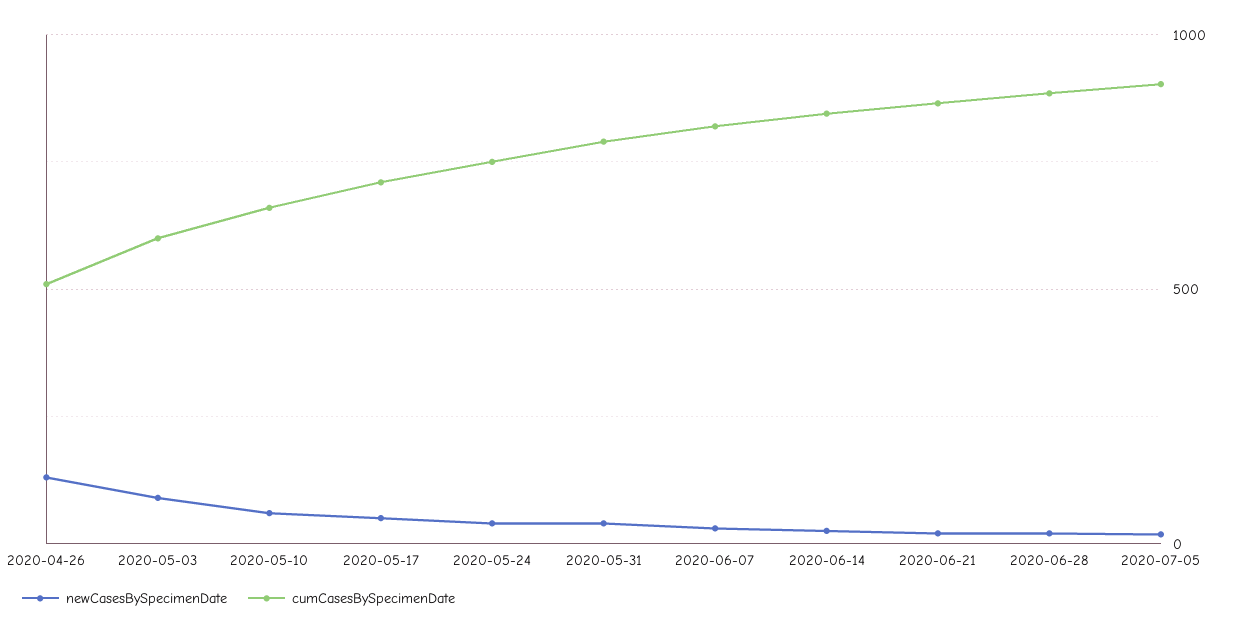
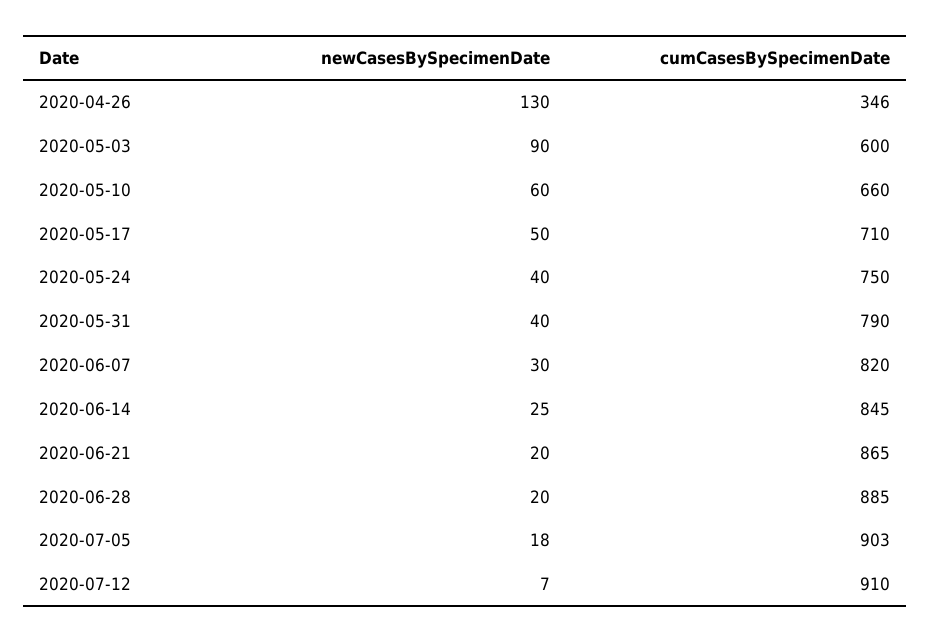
cumCasesBySpecimenDate, 2020-04-26: 500 -> 346
newCasesBySpecimenDate, 2020-07-12: none -> 7
cumCasesBySpecimenDate, 2020-07-12: none -> 910

